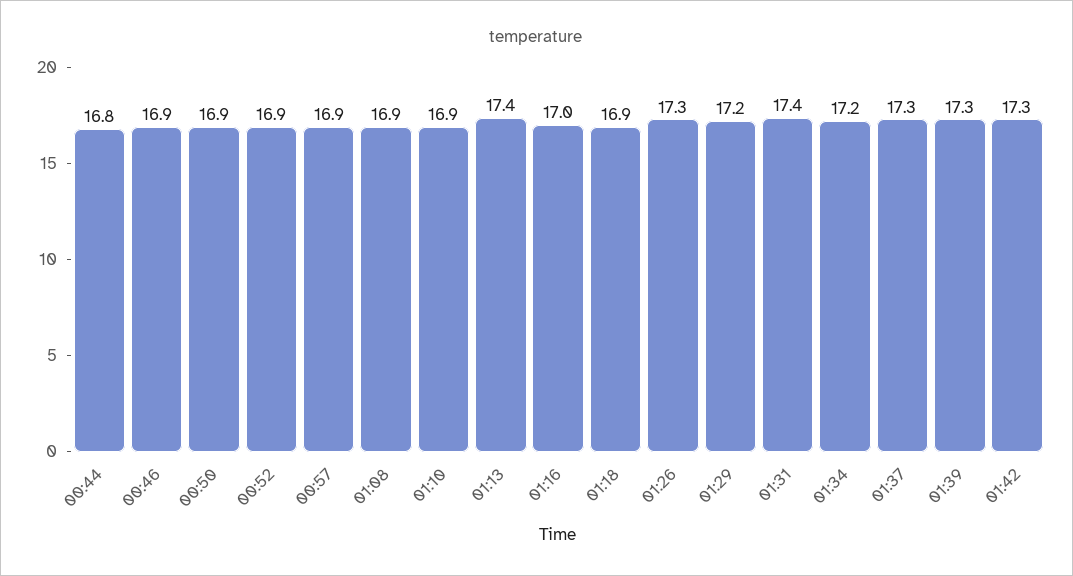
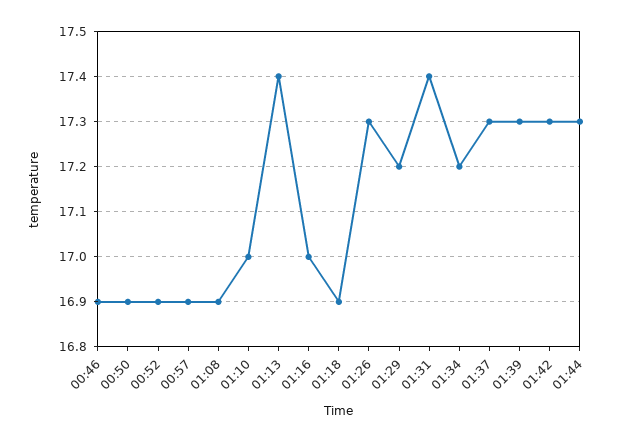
00:44: 16.8 -> none
01:10: 16.9 -> 17
01:44: none -> 17.3

